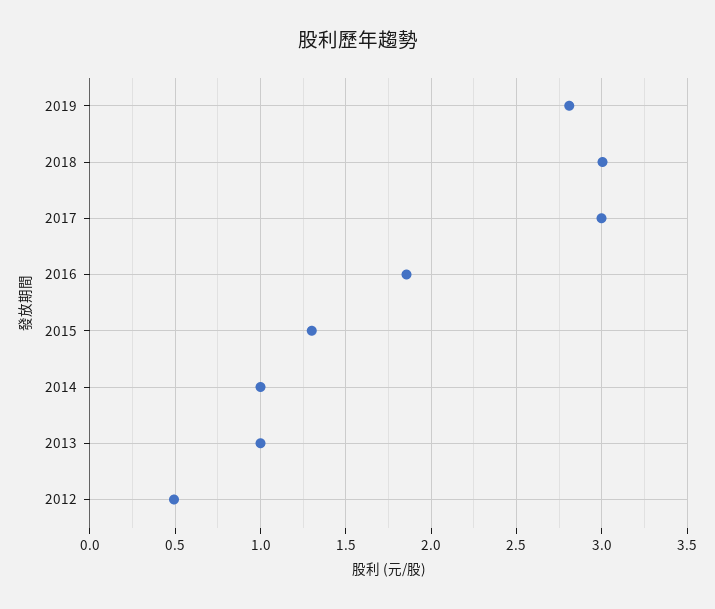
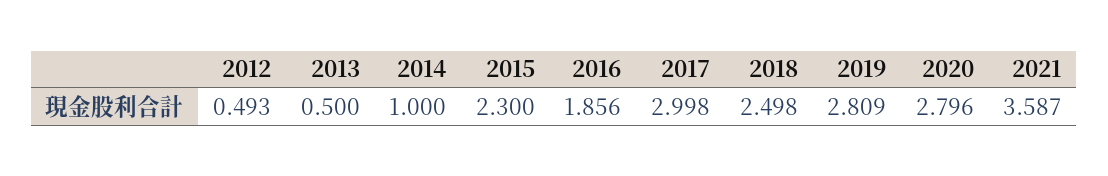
2018: 3 -> 2.498
2015: 1.3 -> 2.3
2013: 1 -> 0.5
2020: none -> 2.796
2021: none -> 3.587

